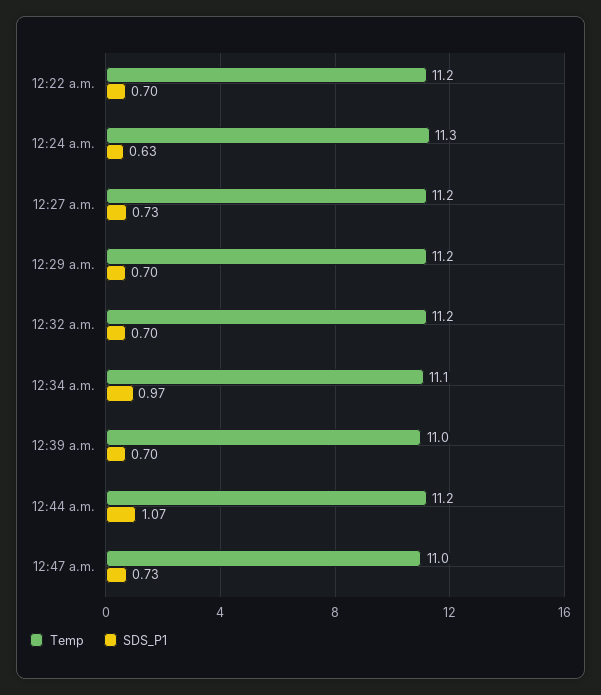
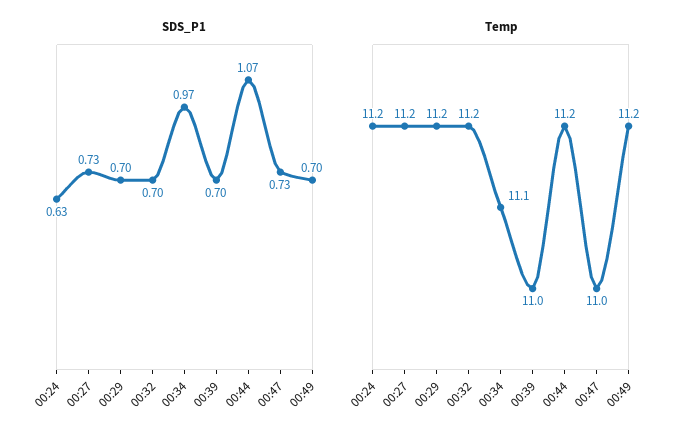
Temp, 12:22 a.m.: 11.2 -> none
SDS_P1, 12:22 a.m.: 0.7 -> none
Temp, 12:24 a.m.: 11.3 -> 11.2
SDS_P1, 00:49: none -> 0.7
Temp, 00:49: none -> 11.2

